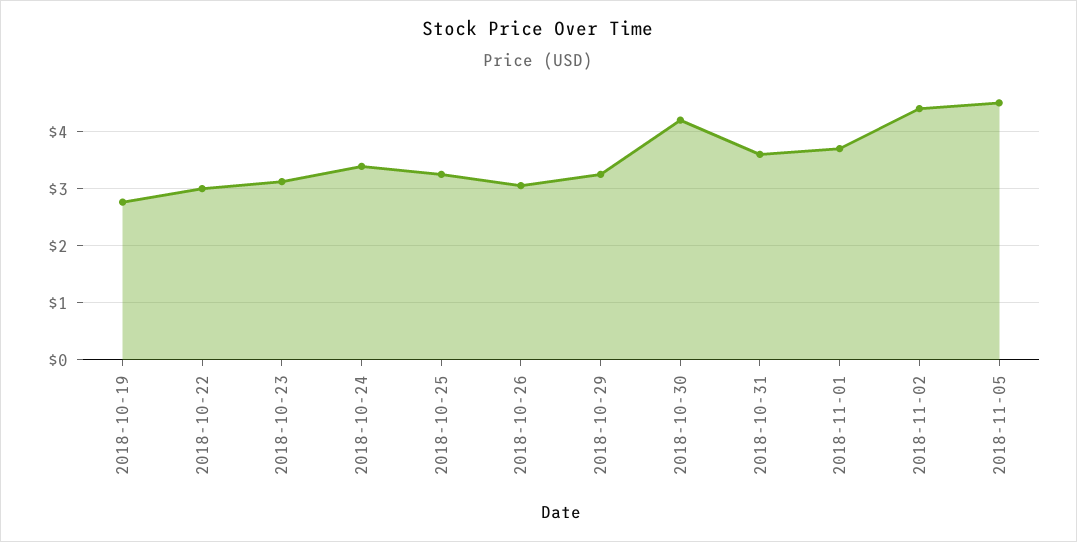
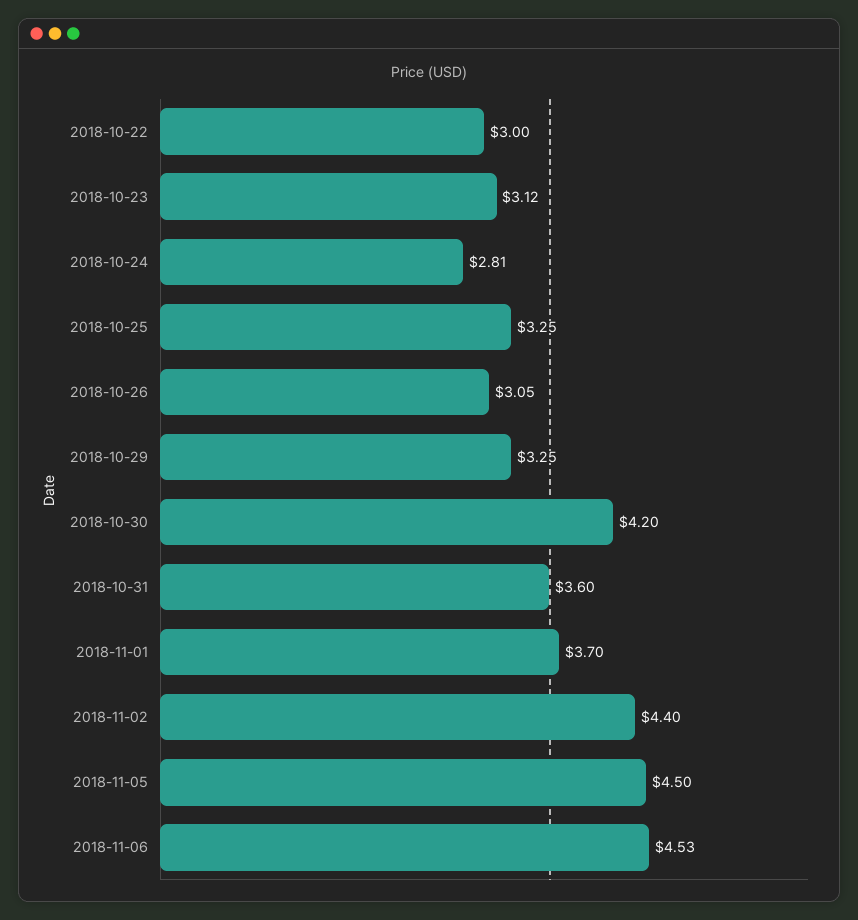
2018-10-19: 2.8 -> none
2018-10-24: 3.4 -> 2.81
2018-11-06: none -> 4.53

